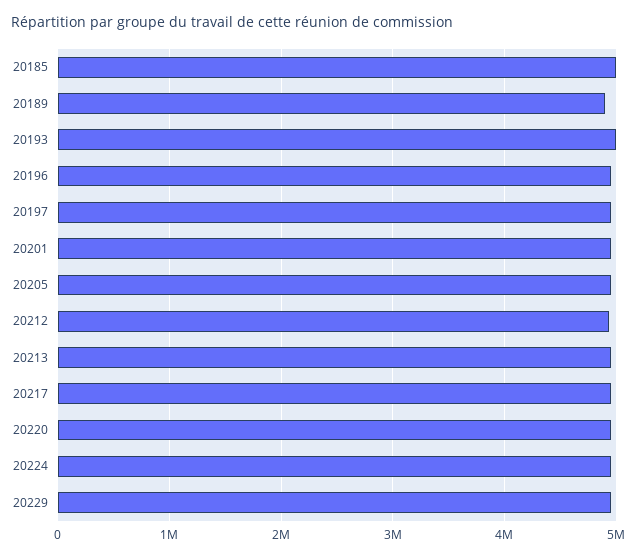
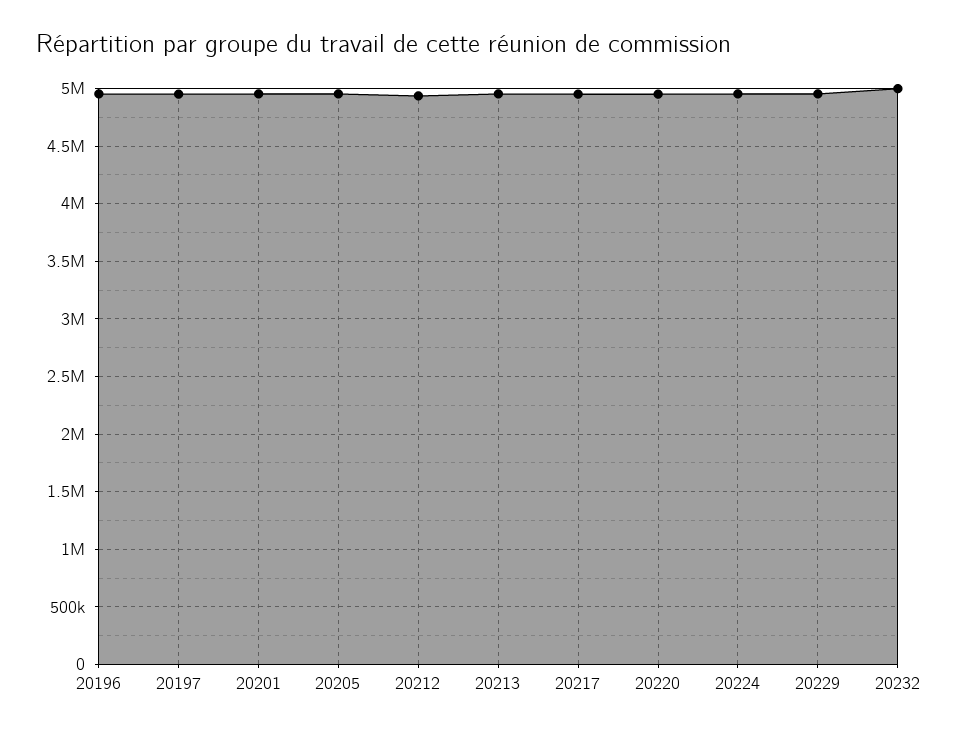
20185: 5000000 -> none
20189: 4900000 -> none
20193: 5000000 -> none
20232: none -> 5000000

